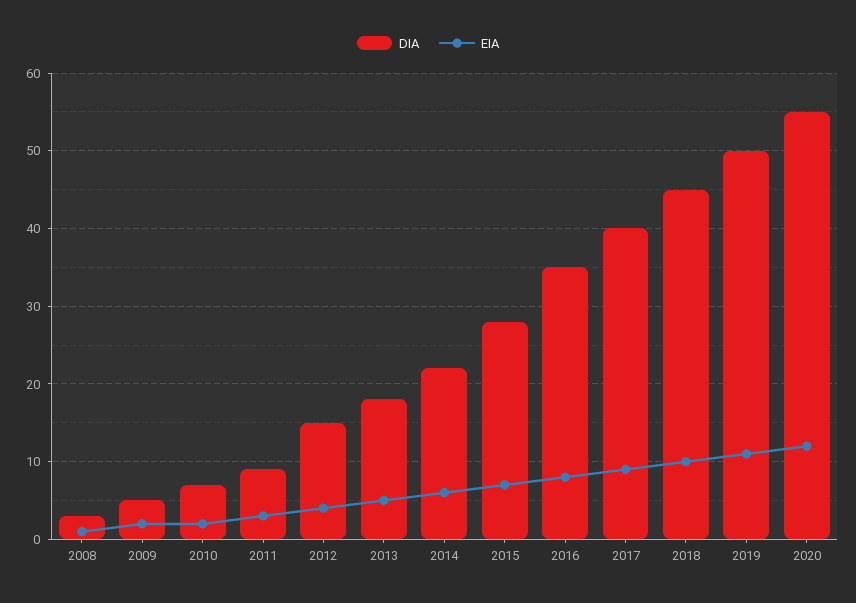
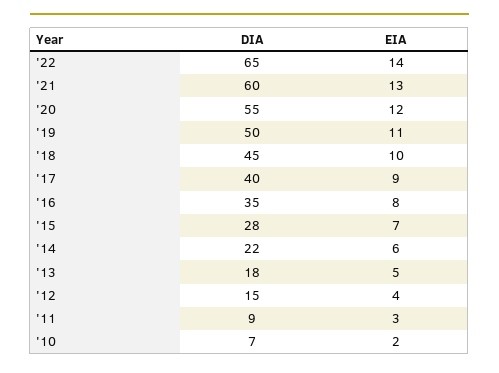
DIA, 2008: 3 -> none
EIA, 2008: 1 -> none
DIA, 2009: 5 -> none
EIA, 2009: 2 -> none
DIA, '22: none -> 65
EIA, '22: none -> 14
DIA, '21: none -> 60
EIA, '21: none -> 13

